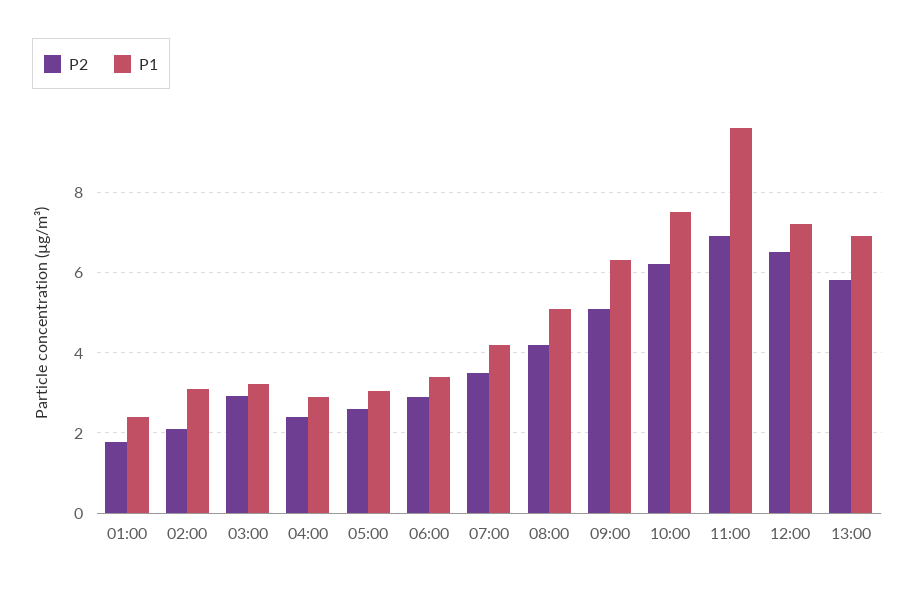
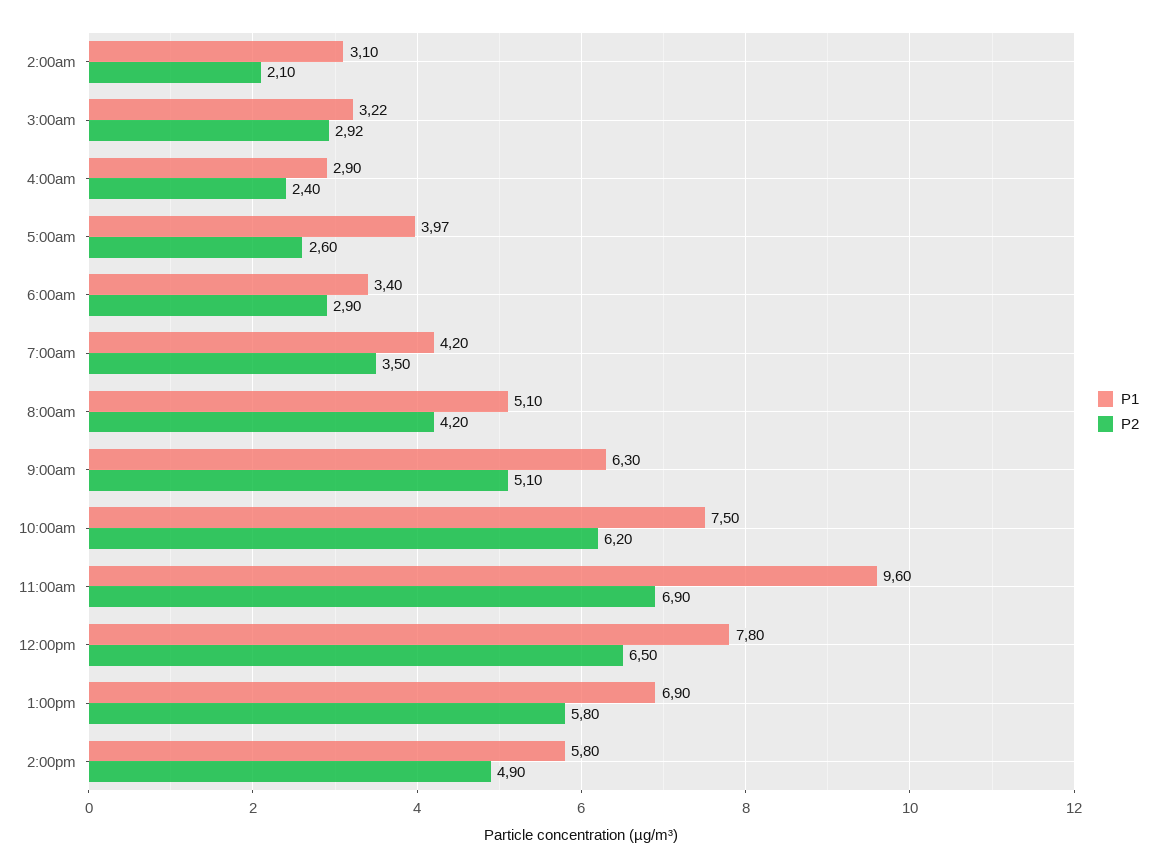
P2, 01:00: 1.8 -> none
P1, 01:00: 2.4 -> none
P1, 05:00: 3 -> 3.97
P1, 12:00: 7.2 -> 7.8
P1, 2:00pm: none -> 5.8
P2, 2:00pm: none -> 4.9

